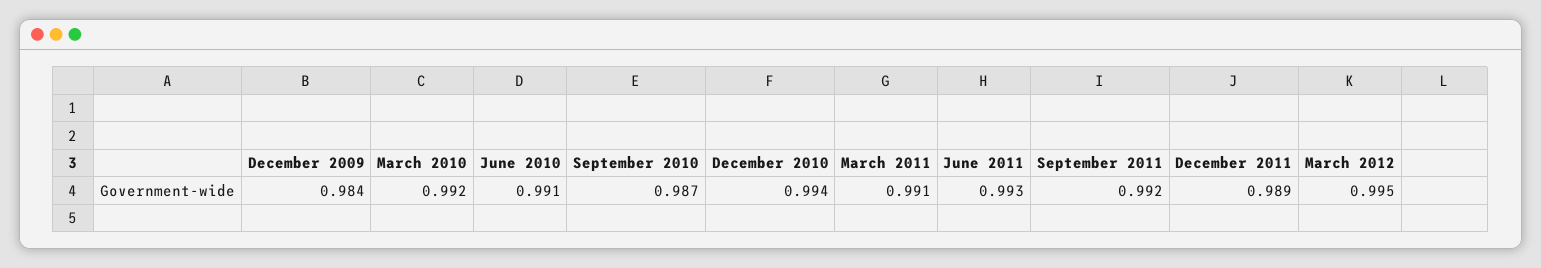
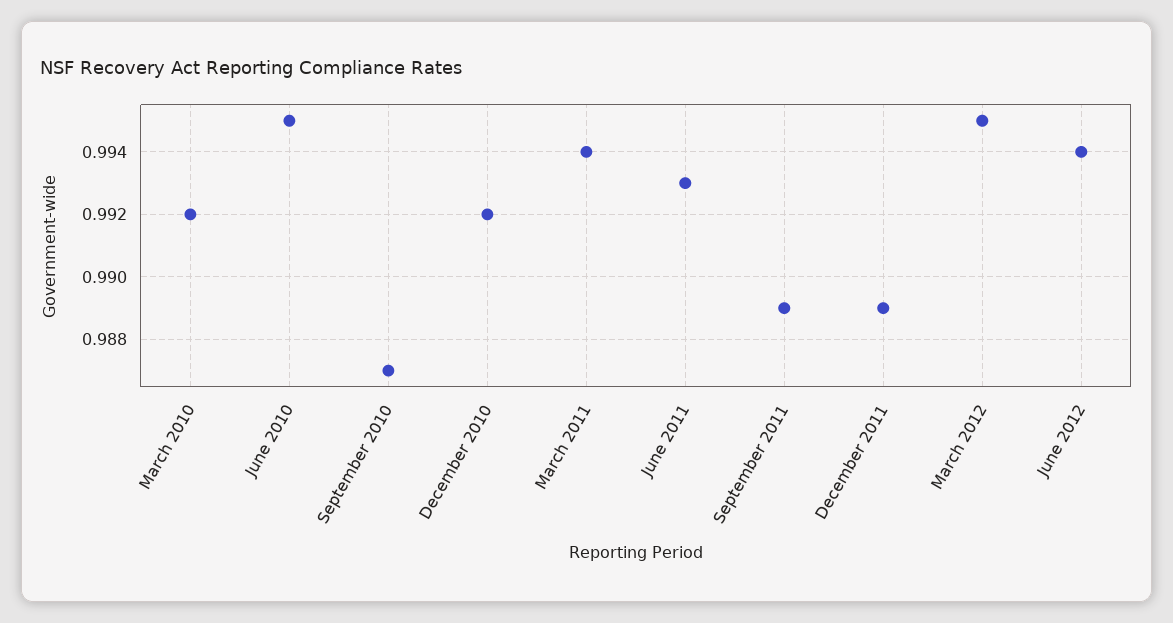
December 2009: 0.984 -> none
June 2010: 0.991 -> 0.995
December 2010: 0.994 -> 0.992
March 2011: 0.991 -> 0.994
September 2011: 0.992 -> 0.989
June 2012: none -> 0.994

